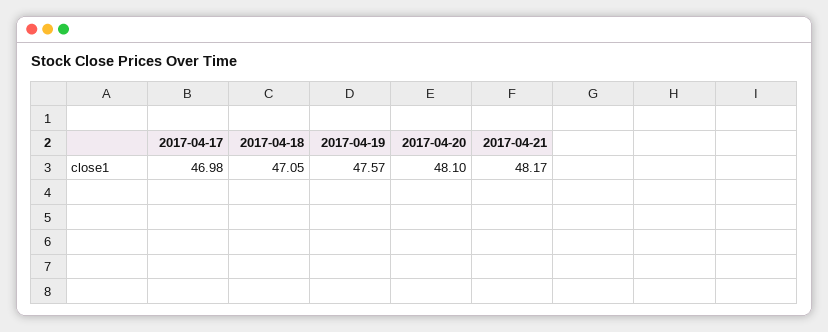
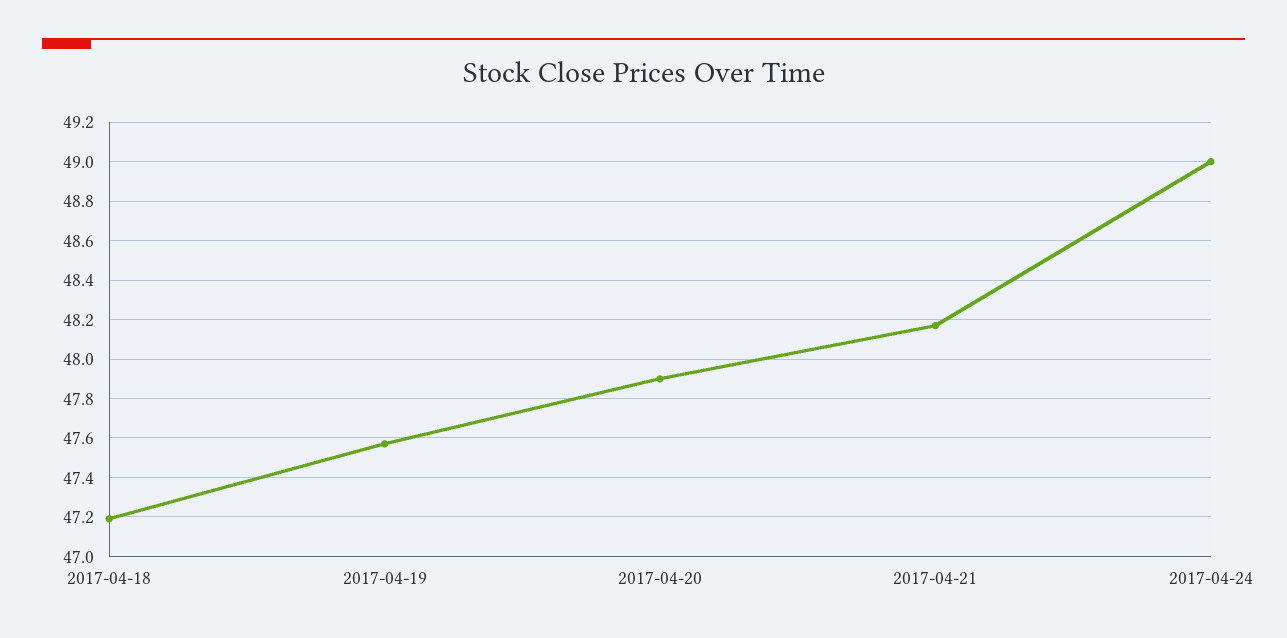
2017-04-17: 46.98 -> none
2017-04-18: 47.05 -> 47.2
2017-04-20: 48.1 -> 47.9
2017-04-24: none -> 49

